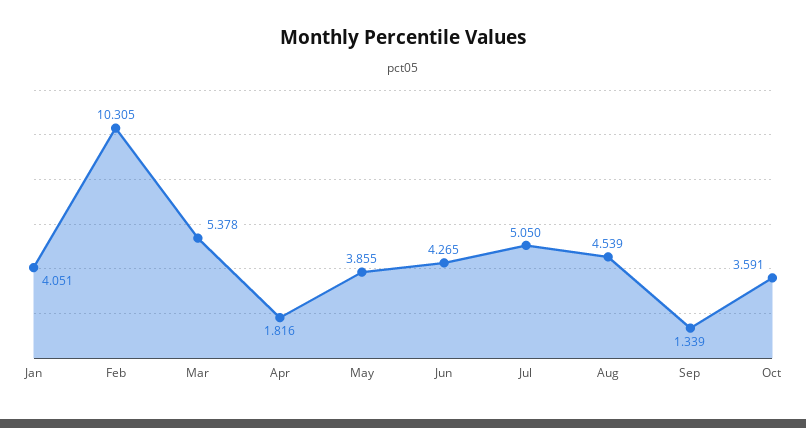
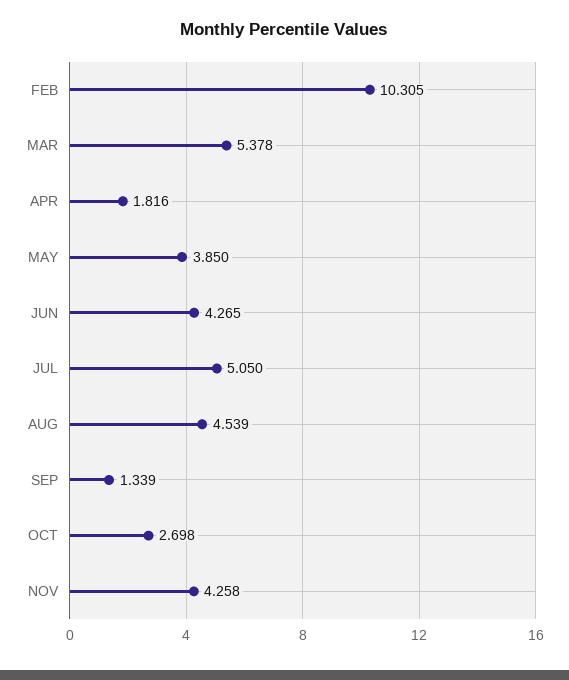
Jan: 4.051 -> none
May: 3.855 -> 3.85
Oct: 3.591 -> 2.698
NOV: none -> 4.258

